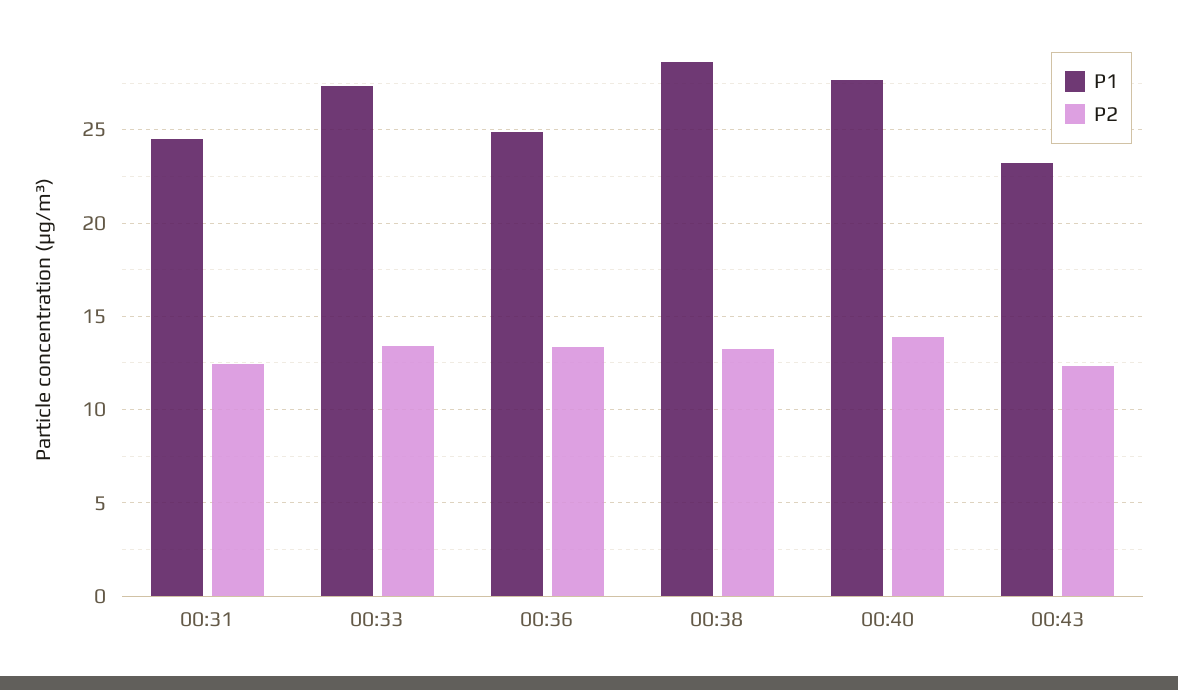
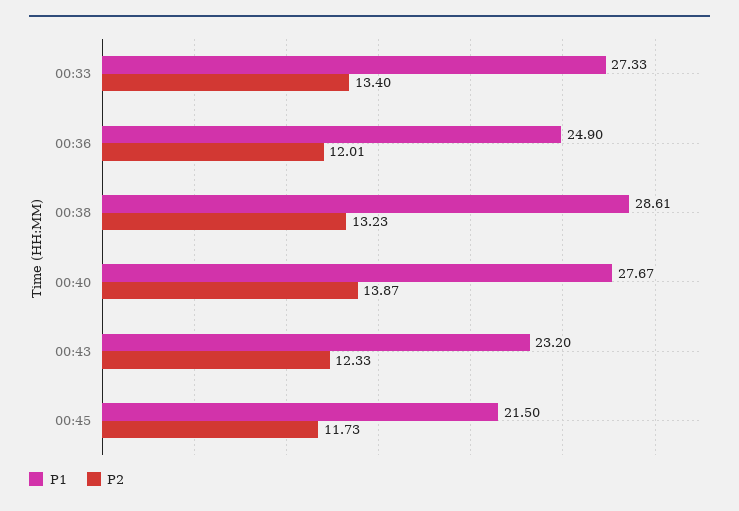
P1, 00:31: 24.5 -> none
P2, 00:31: 12.5 -> none
P2, 00:36: 13.5 -> 12.01
P1, 00:45: none -> 21.5
P2, 00:45: none -> 11.73

